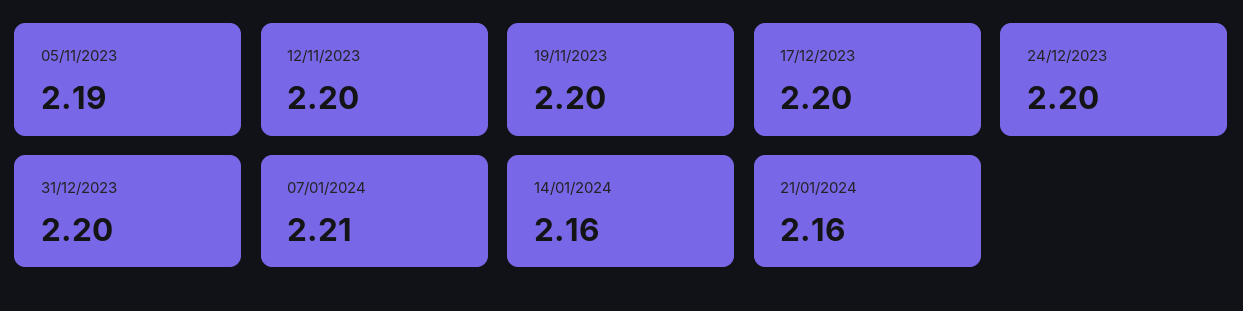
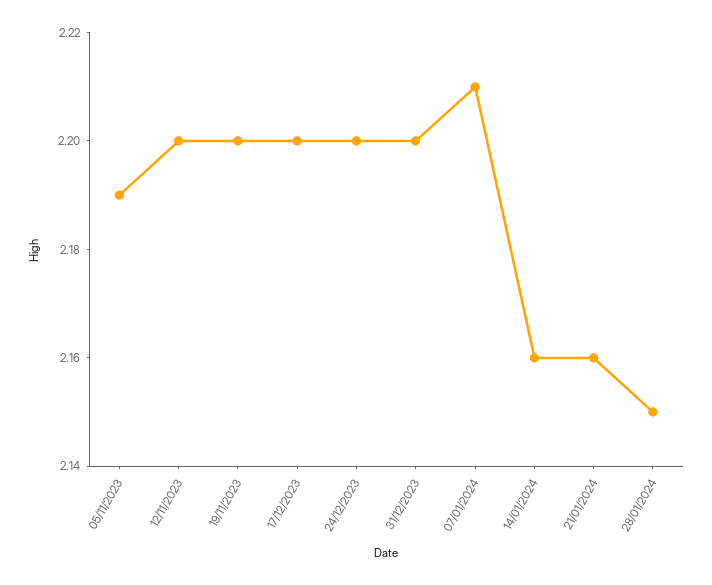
28/01/2024: none -> 2.15

